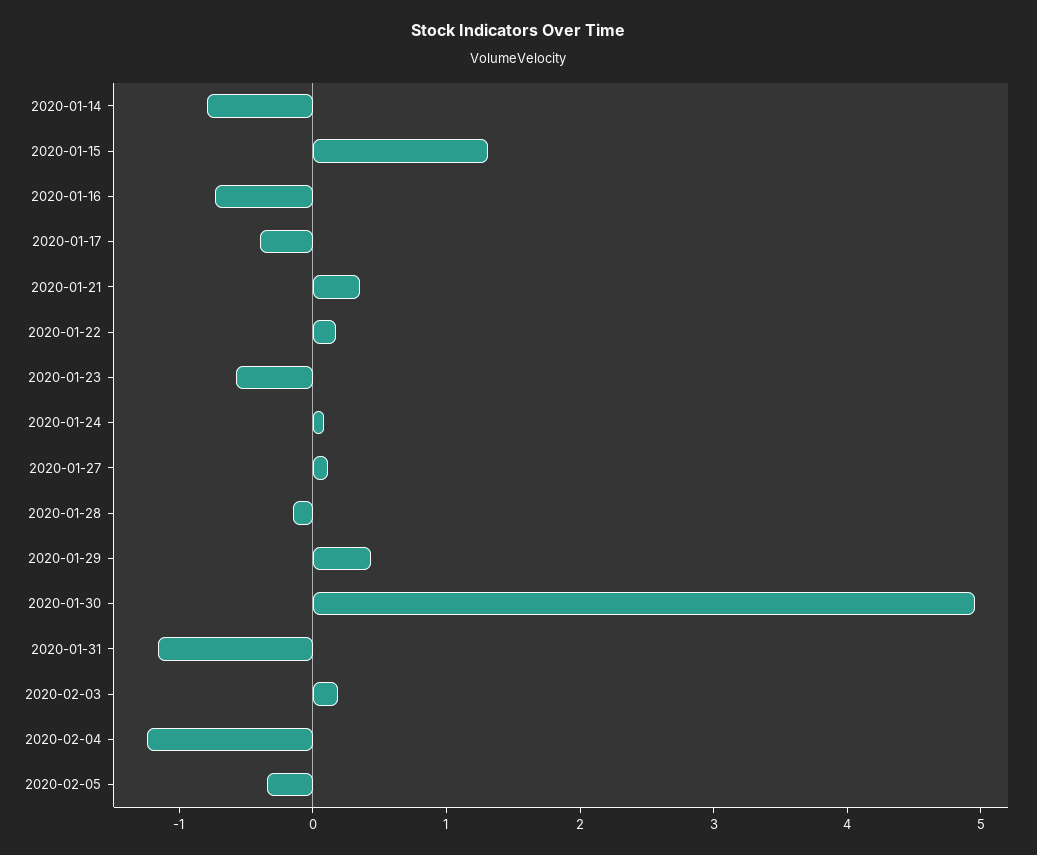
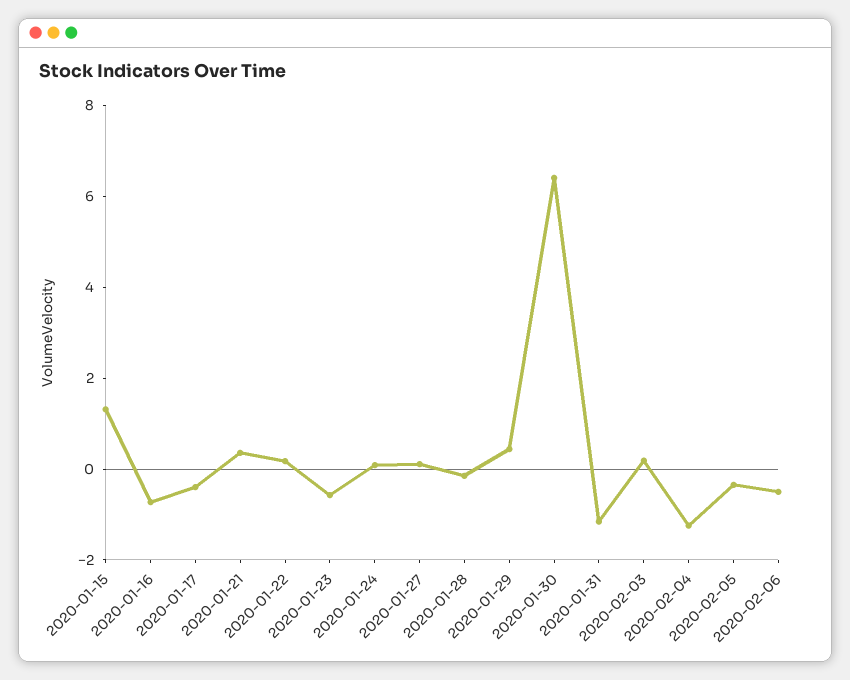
2020-01-14: -0.8 -> none
2020-01-30: 5 -> 6.5
2020-02-06: none -> -0.5

